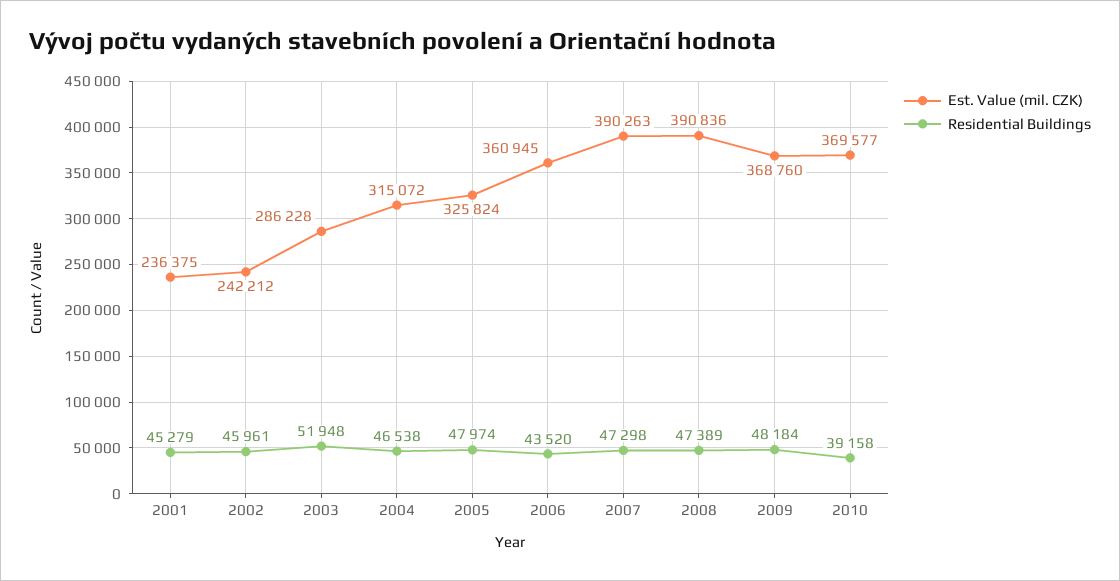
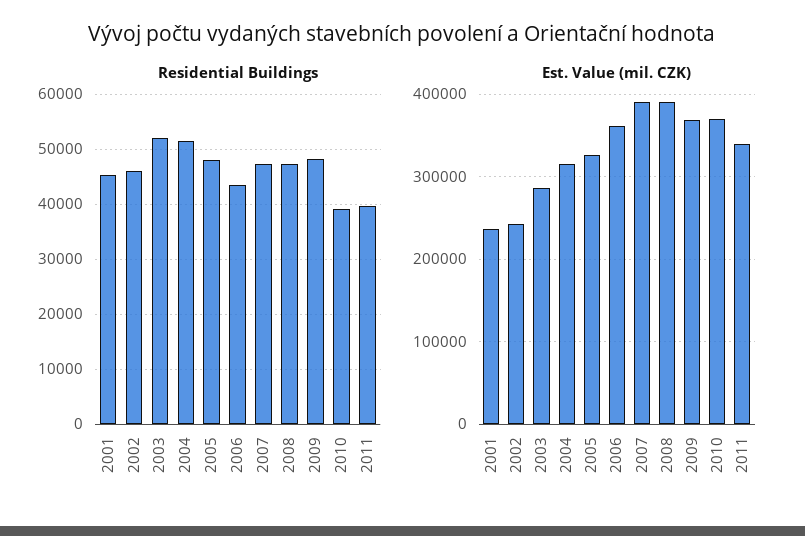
Residential Buildings, 2004: 46538 -> 52000
Residential Buildings, 2011: none -> 40000
Est. Value (mil. CZK), 2011: none -> 340000

